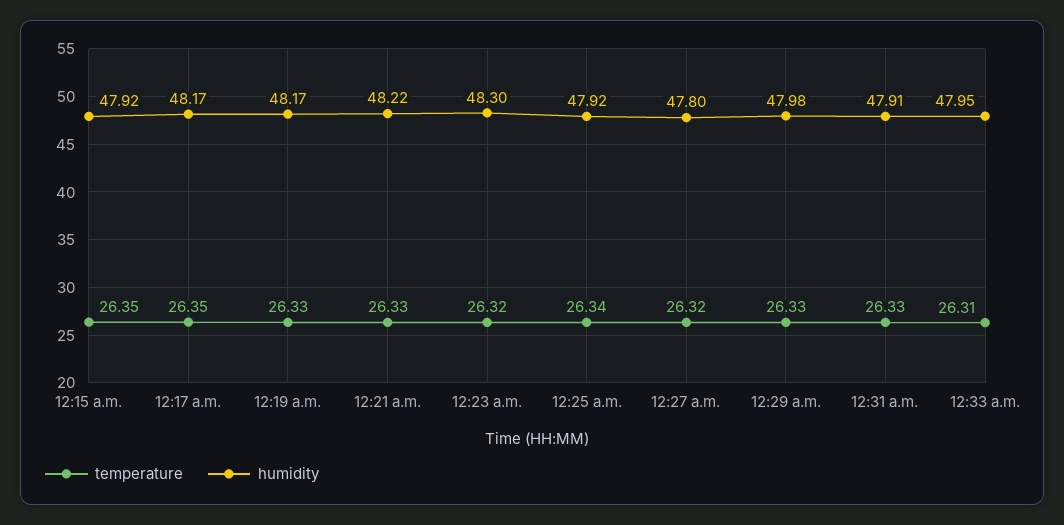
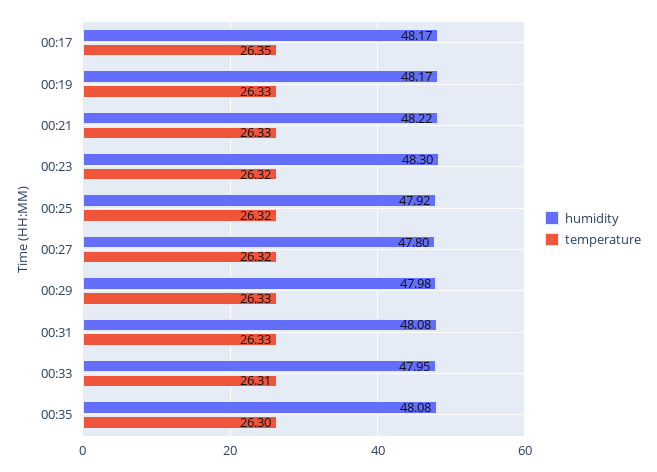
temperature, 12:15 a.m.: 26.35 -> none
humidity, 12:15 a.m.: 47.92 -> none
temperature, 12:25 a.m.: 26.34 -> 26.32
humidity, 12:31 a.m.: 47.91 -> 48.08
humidity, 00:35: none -> 48.08
temperature, 00:35: none -> 26.3

